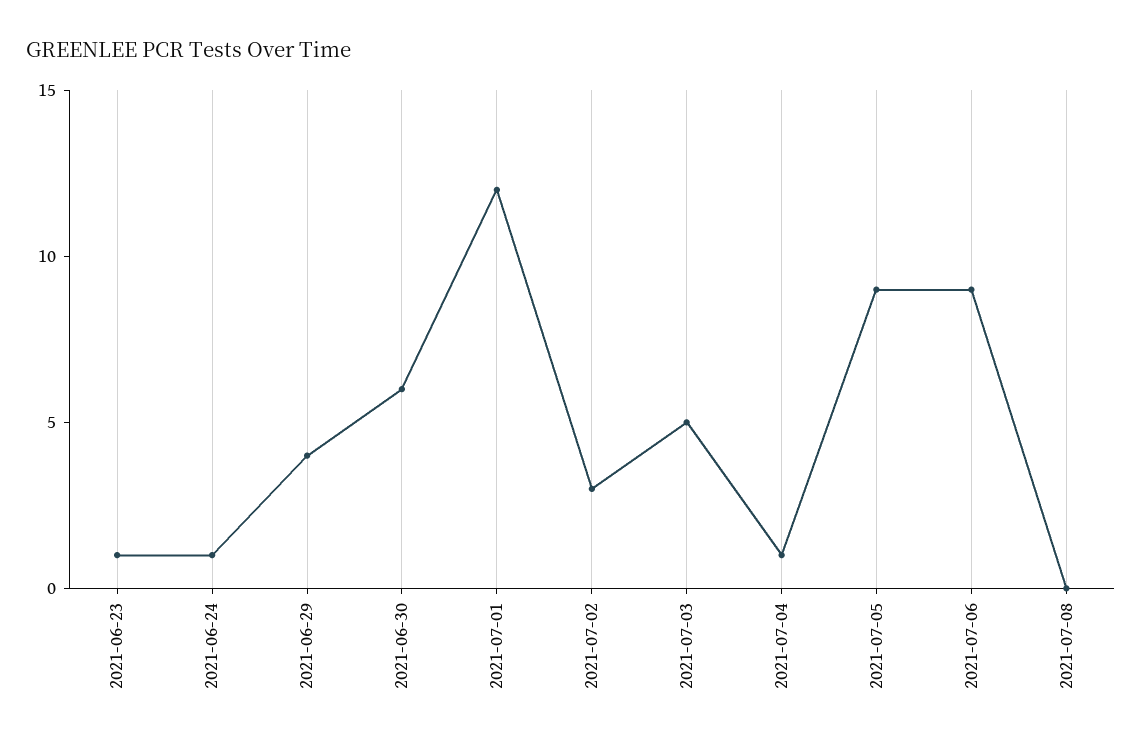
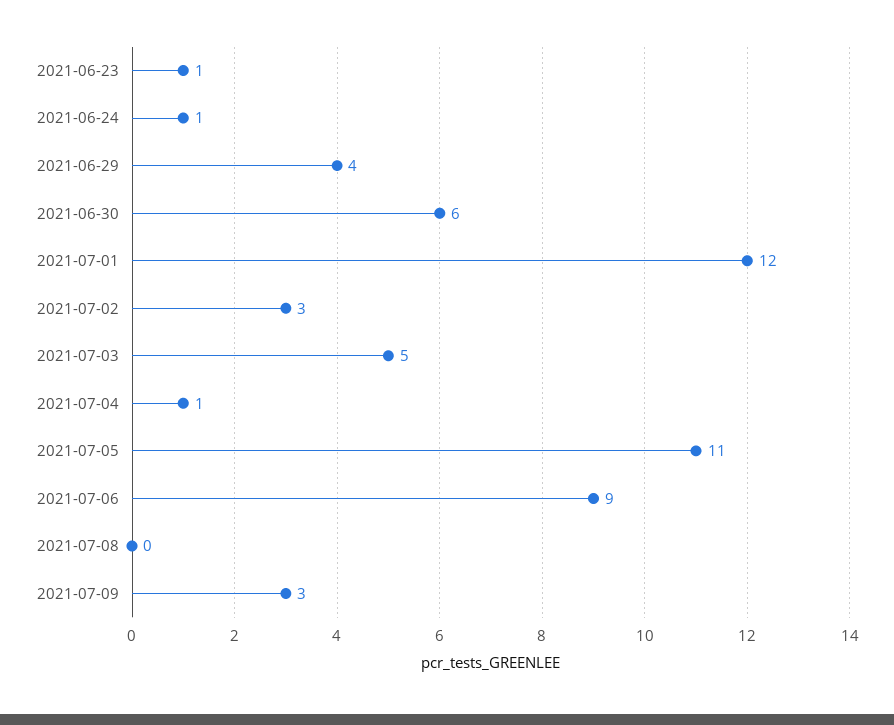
2021-07-05: 9 -> 11
2021-07-09: none -> 3

